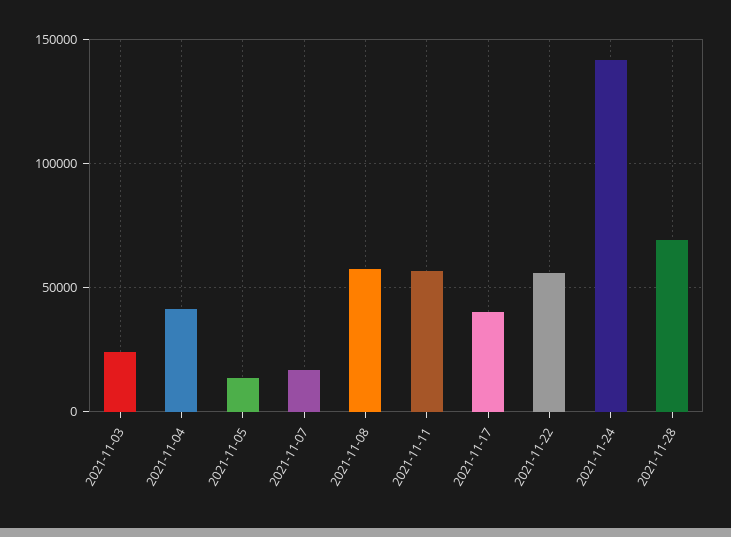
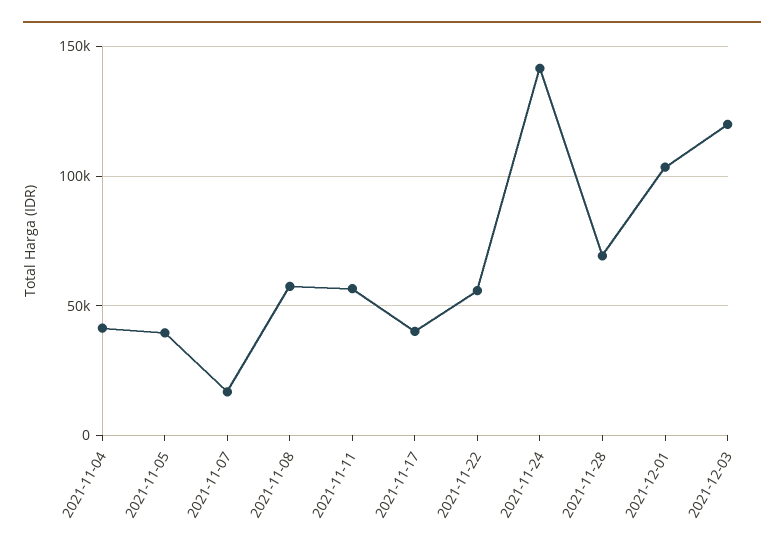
2021-11-03: 25000 -> none
2021-11-05: 15000 -> 40000
2021-12-01: none -> 105000
2021-12-03: none -> 120000

